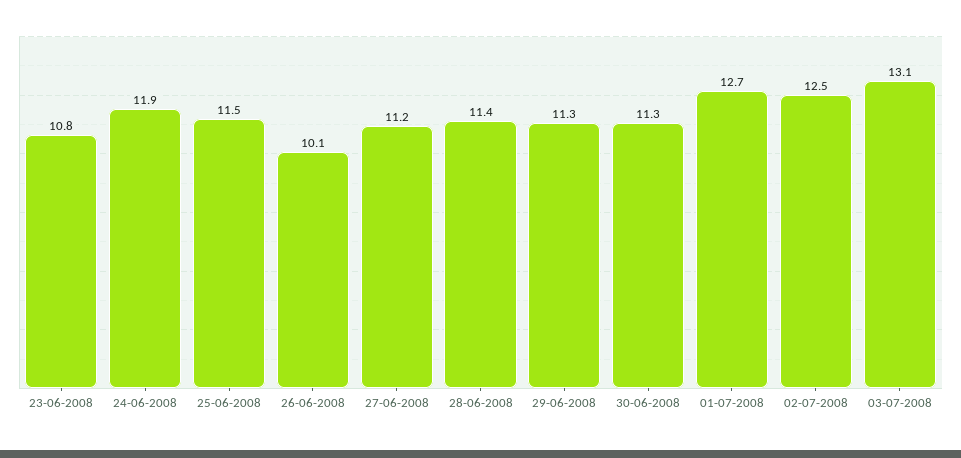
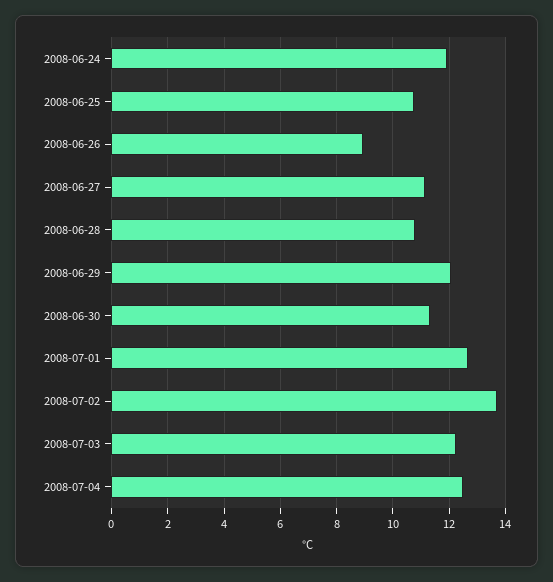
23-06-2008: 10.8 -> none
25-06-2008: 11.5 -> 10.75
26-06-2008: 10.1 -> 9
28-06-2008: 11.4 -> 10.75
29-06-2008: 11.3 -> 12
02-07-2008: 12.5 -> 13.75
03-07-2008: 13.1 -> 12.25
2008-07-04: none -> 12.5

